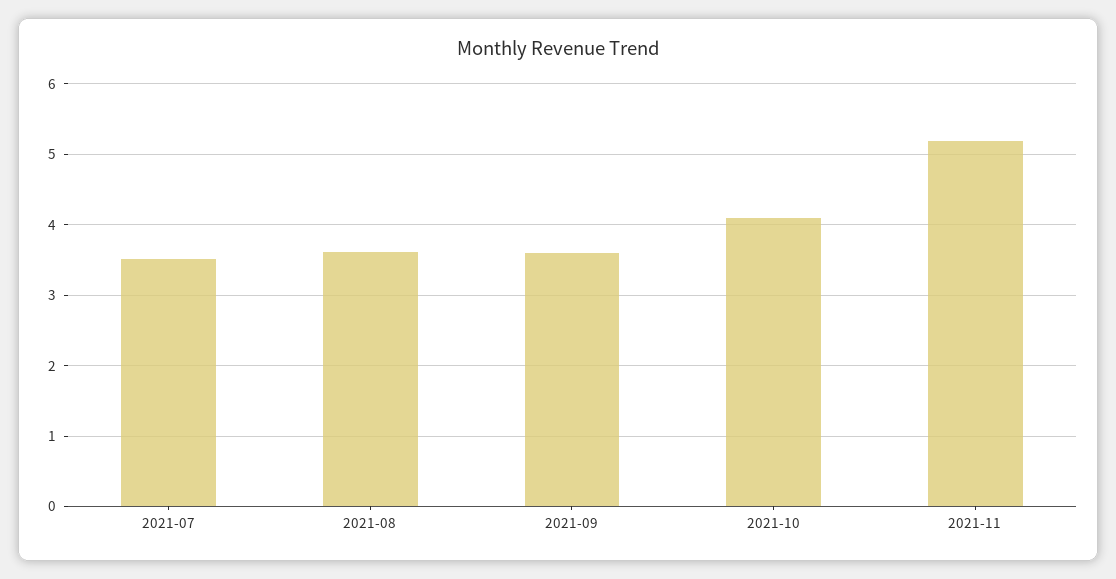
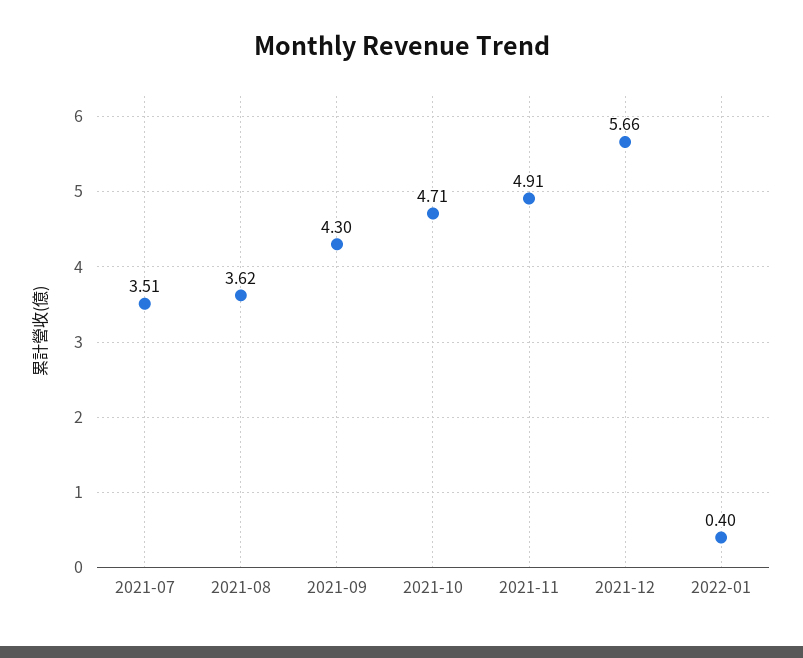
2021-09: 3.6 -> 4.3
2021-10: 4.1 -> 4.71
2021-11: 5.2 -> 4.91
2021-12: none -> 5.66
2022-01: none -> 0.4

